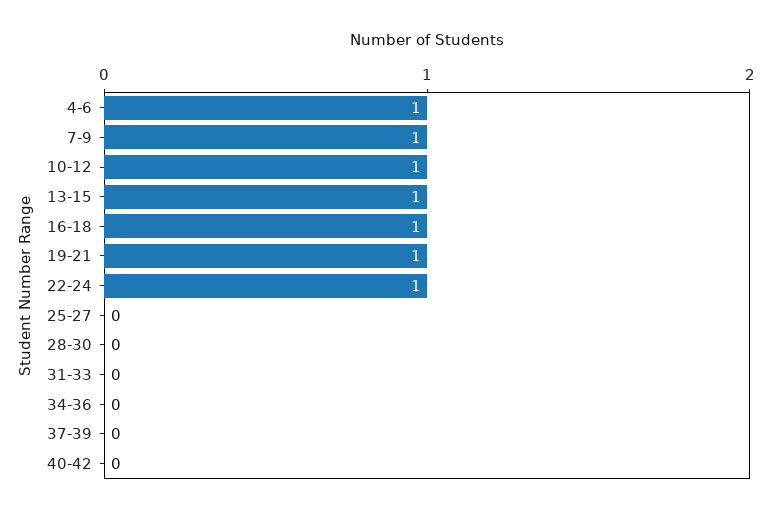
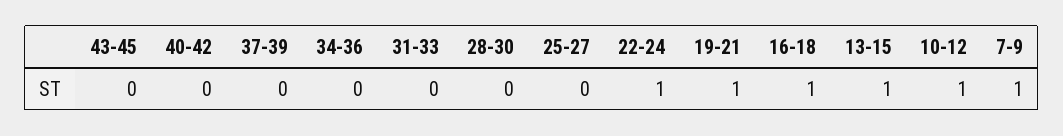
4-6: 1 -> none
43-45: none -> 0

